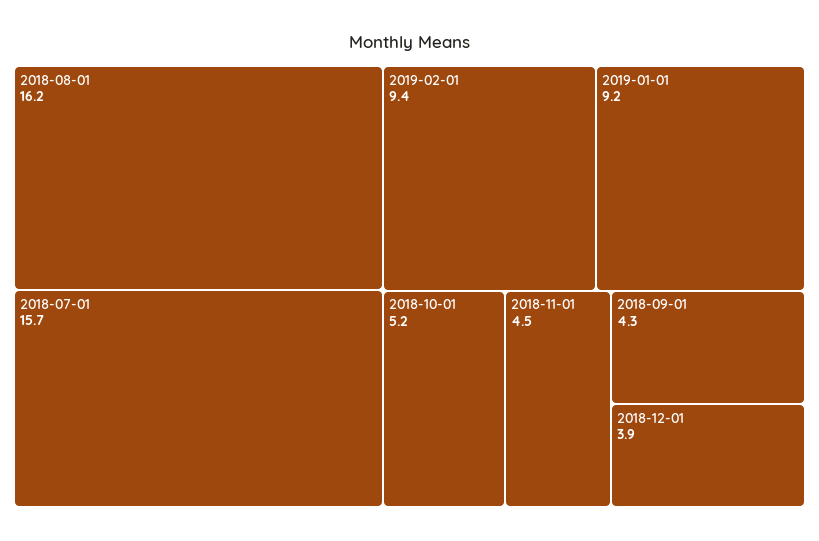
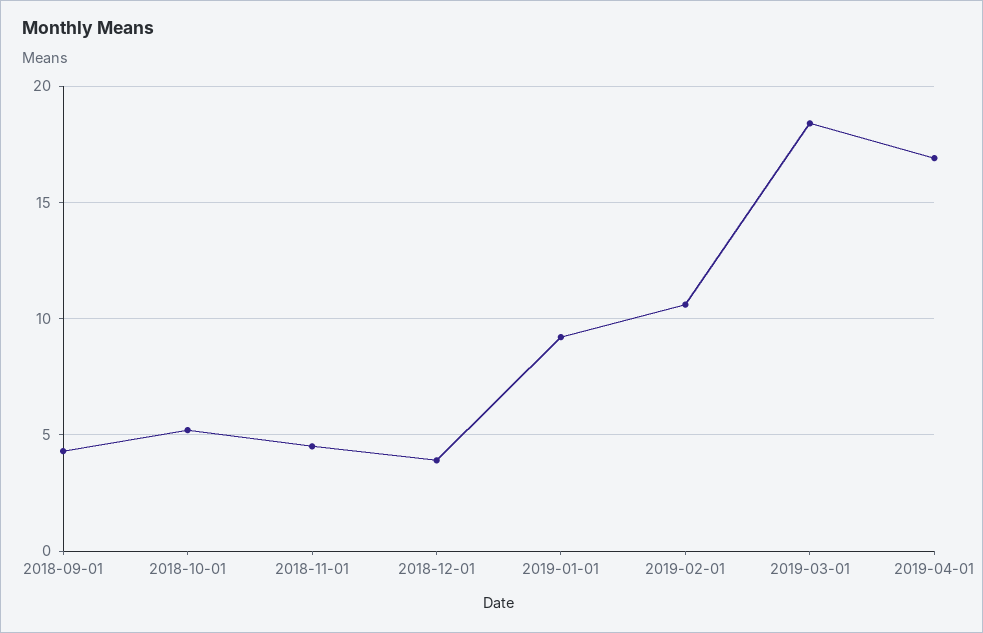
2018-08-01: 16.2 -> none
2018-07-01: 15.7 -> none
2019-02-01: 9.4 -> 10.5
2019-03-01: none -> 18.5
2019-04-01: none -> 17

